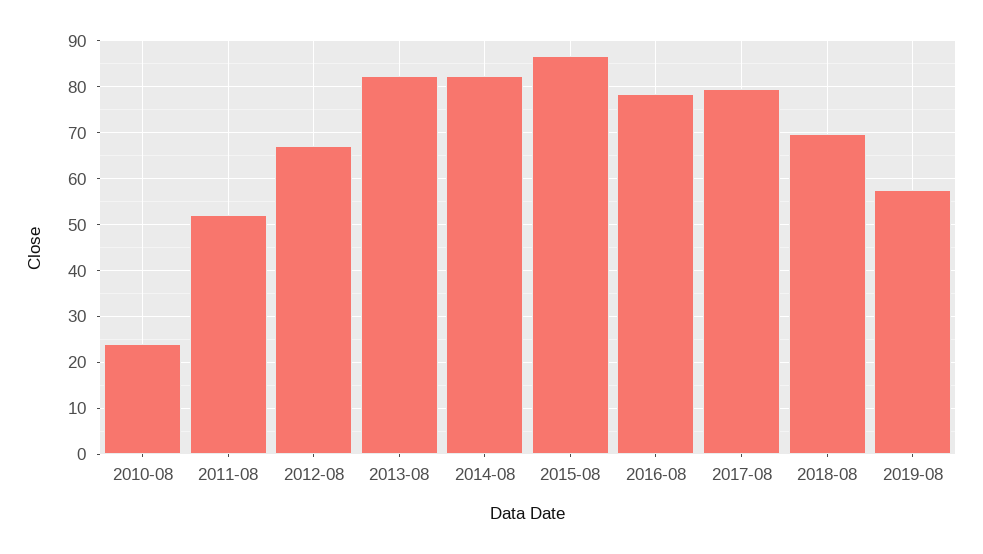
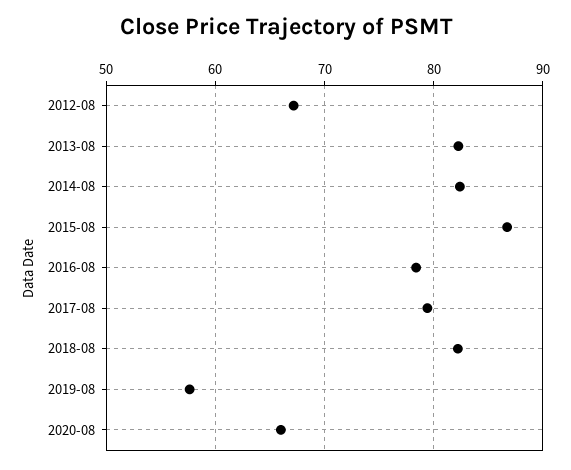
2010-08: 24 -> none
2011-08: 52 -> none
2018-08: 70 -> 82
2020-08: none -> 66

